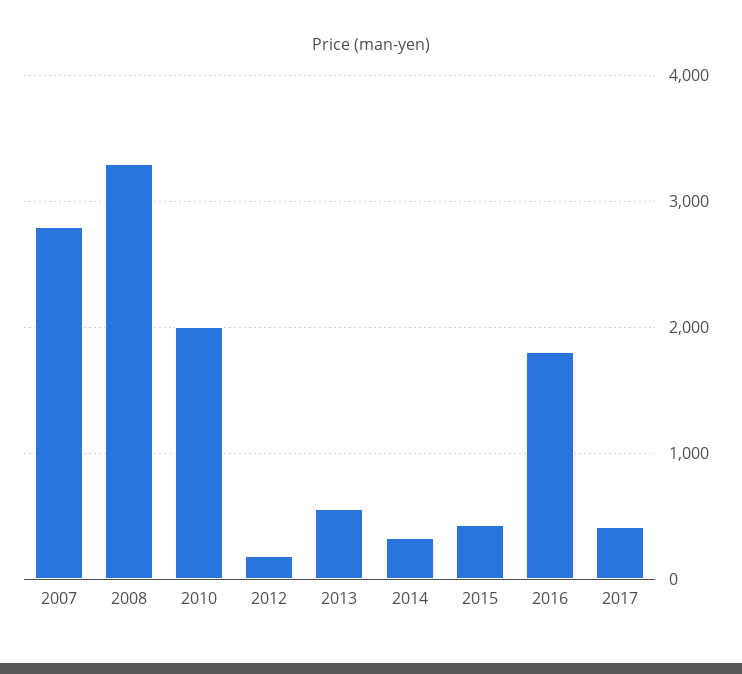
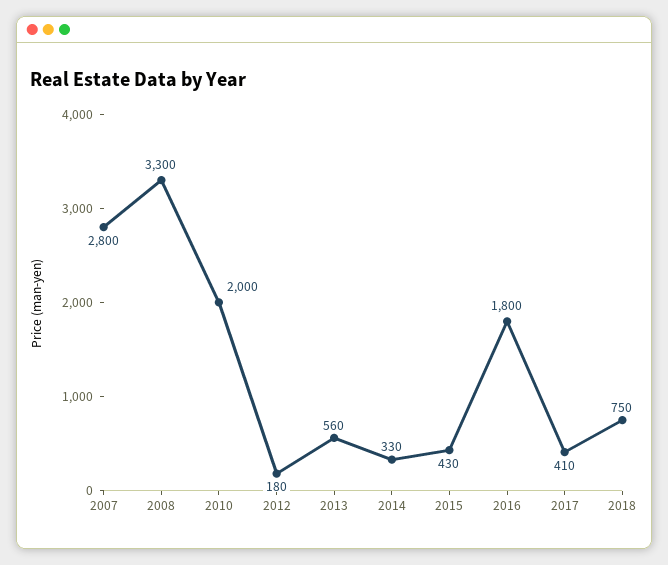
2018: none -> 750

